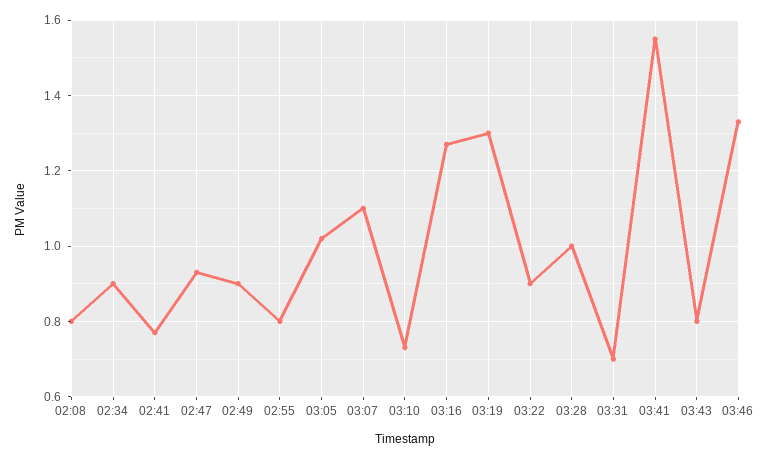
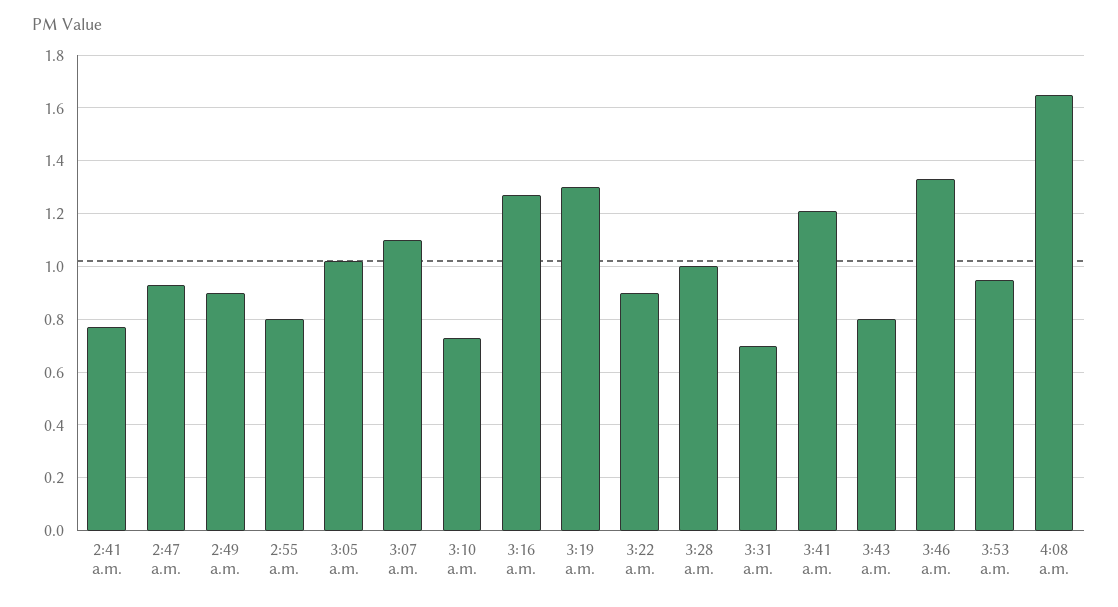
02:08: 0.8 -> none
02:34: 0.9 -> none
03:41: 1.55 -> 1.2
3:53 a.m.: none -> 0.95
4:08 a.m.: none -> 1.65

